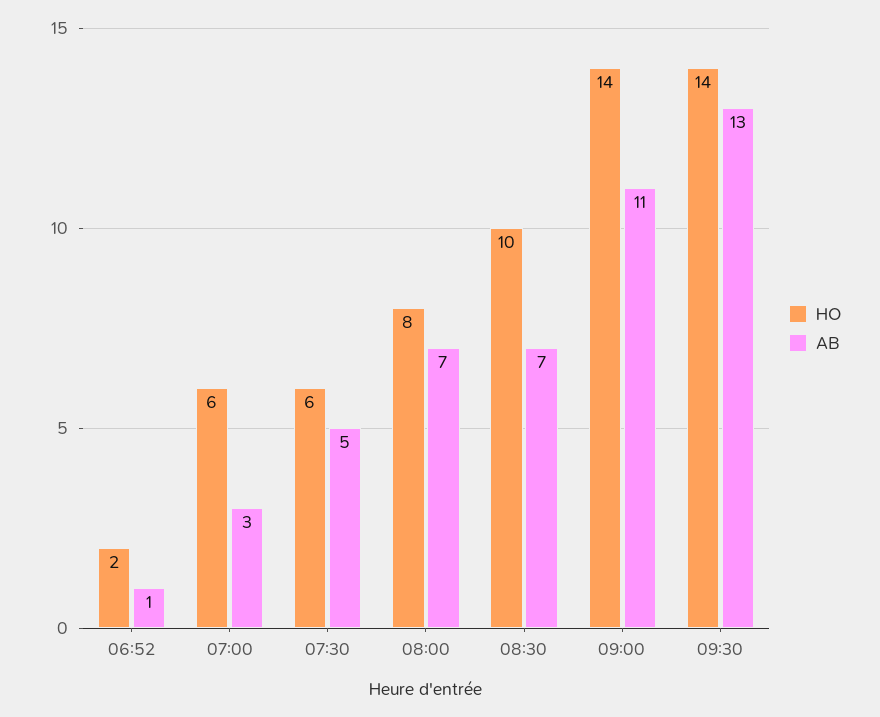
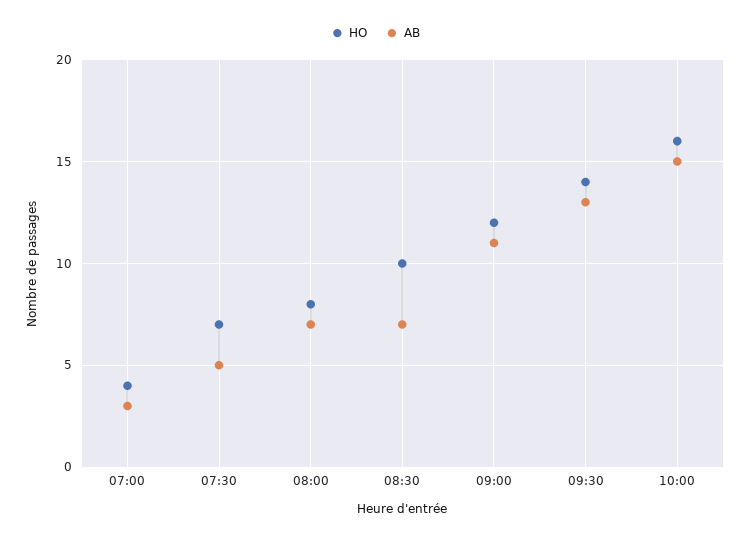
HO, 06:52: 2 -> none
AB, 06:52: 1 -> none
HO, 07:00: 6 -> 4
HO, 07:30: 6 -> 7
HO, 09:00: 14 -> 12
HO, 10:00: none -> 16
AB, 10:00: none -> 15

